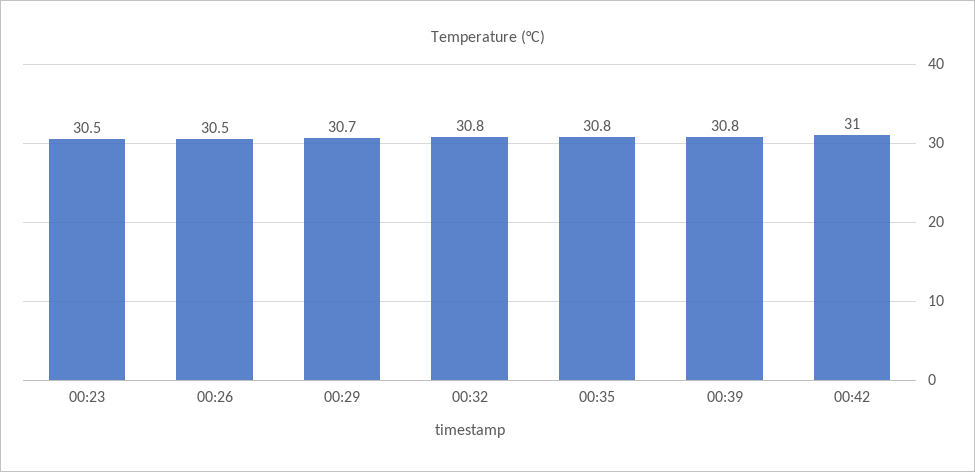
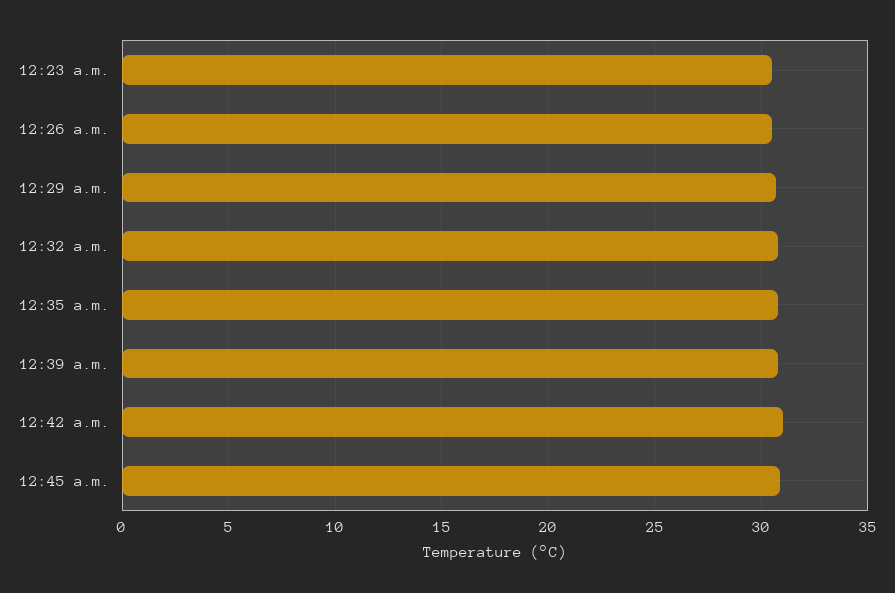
12:45 a.m.: none -> 31

